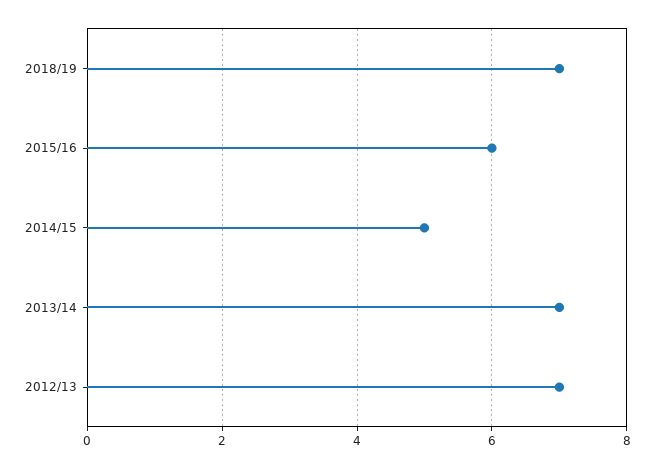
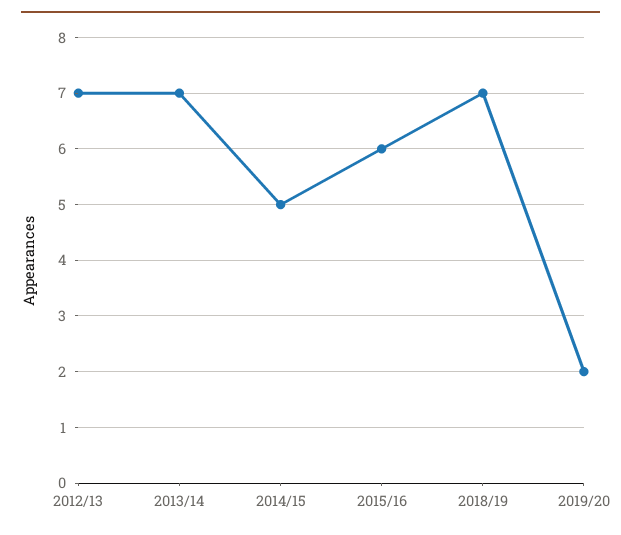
2019/20: none -> 2

